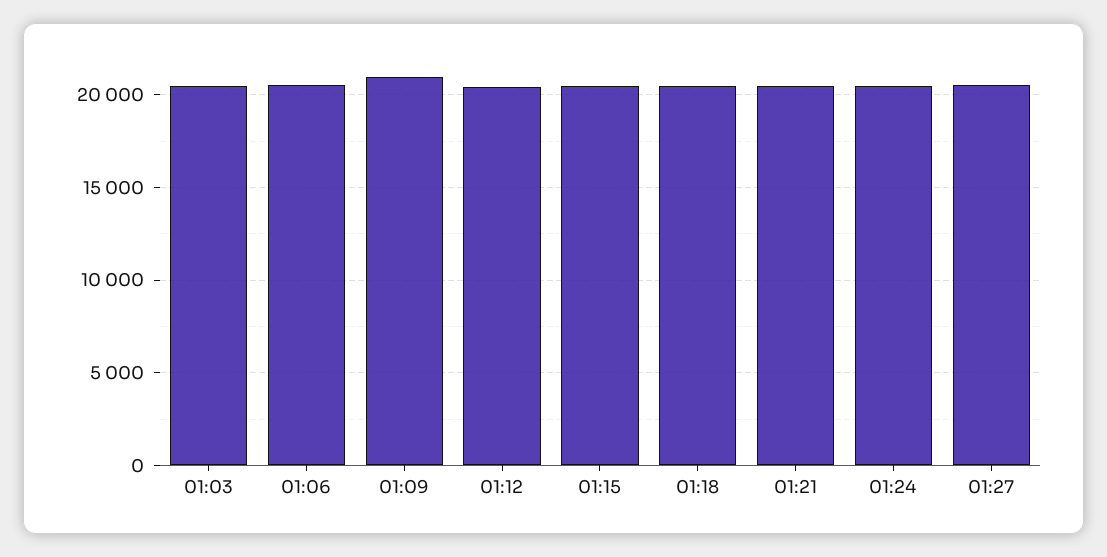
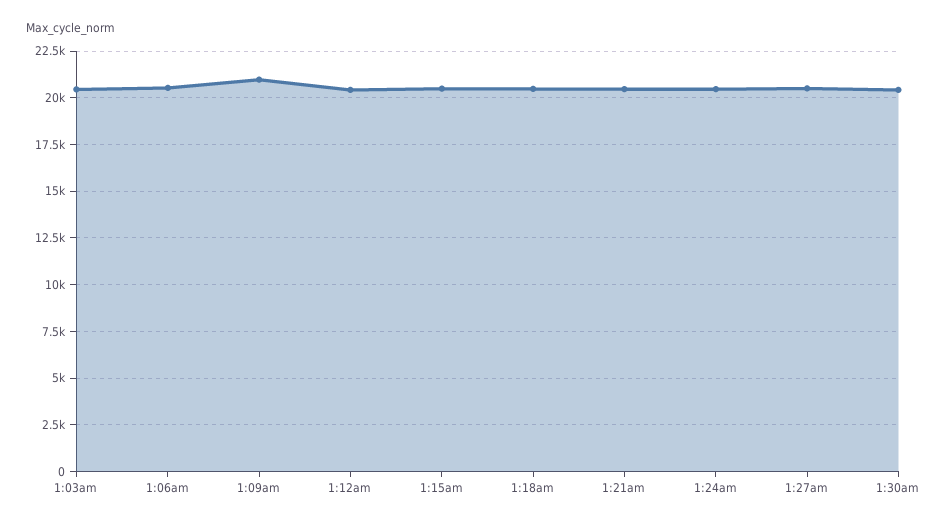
1:30am: none -> 20500

